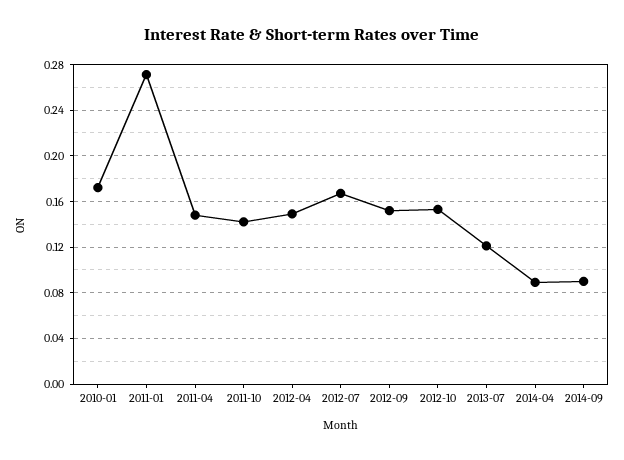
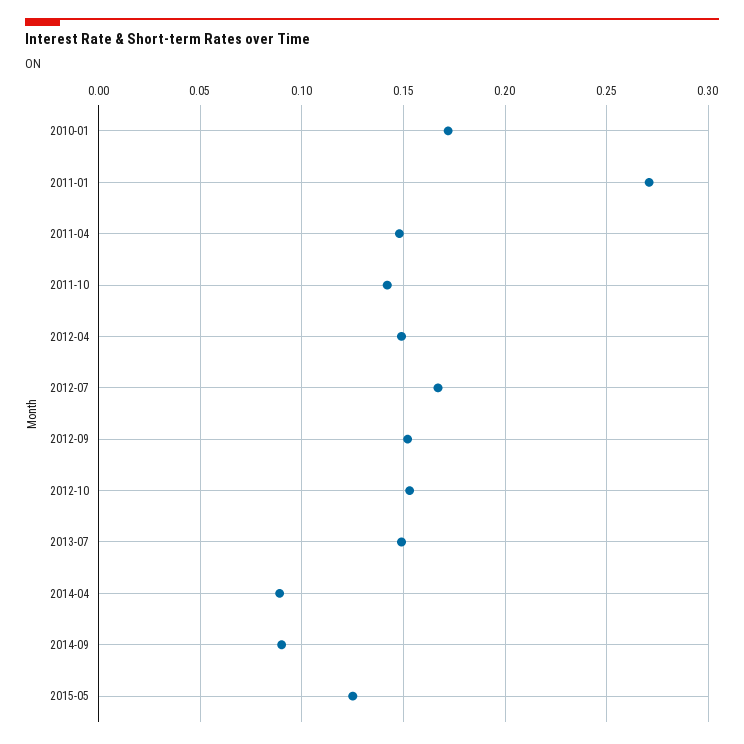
2013-07: 0.12 -> 0.15
2015-05: none -> 0.125

